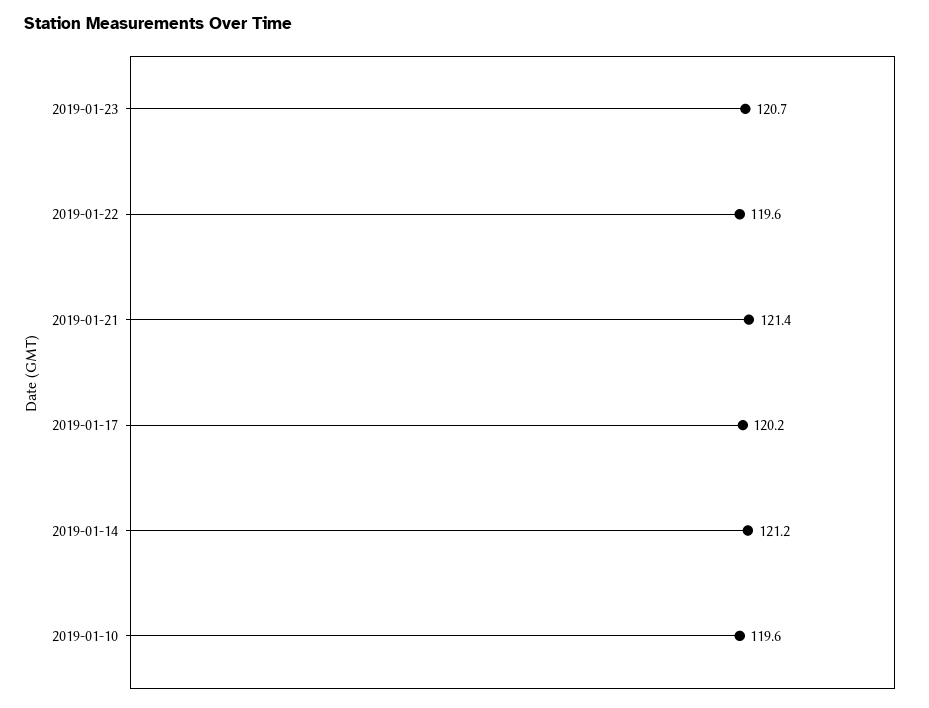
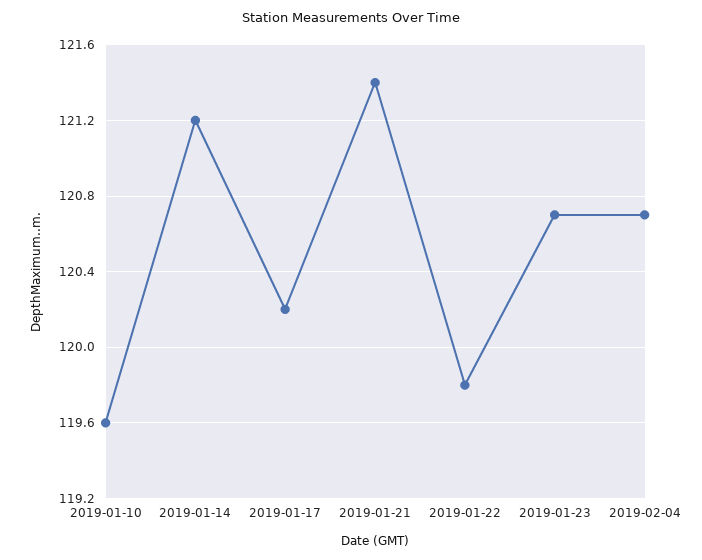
2019-01-22: 119.6 -> 119.8
2019-02-04: none -> 120.7

